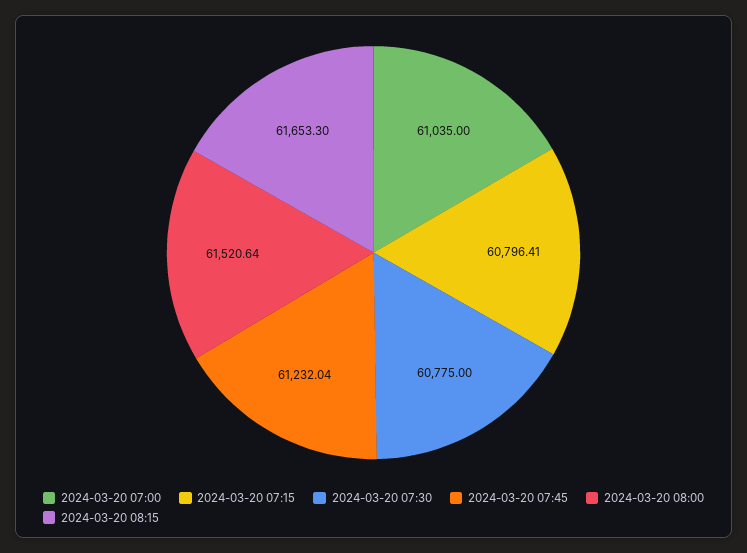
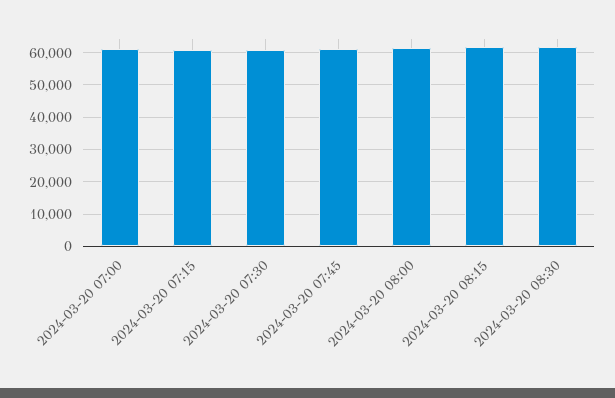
2024-03-20 08:30: none -> 62000

